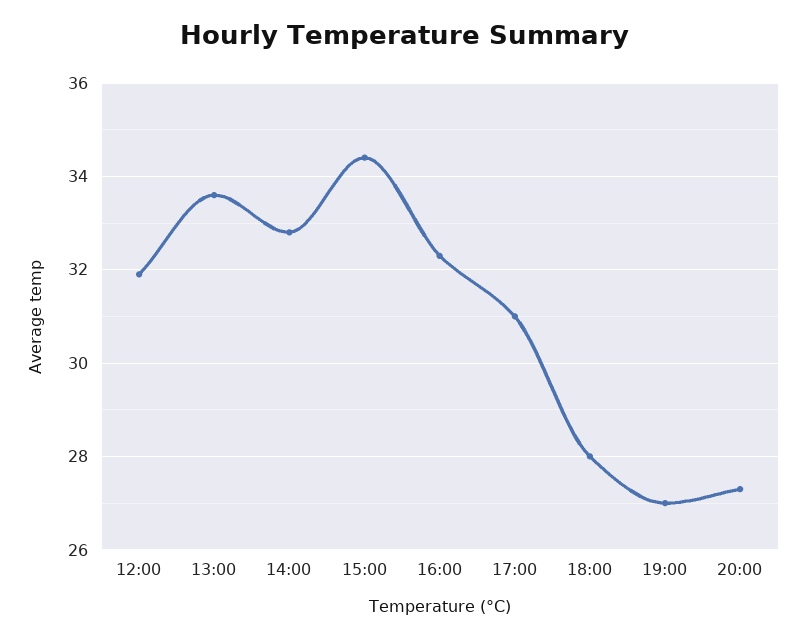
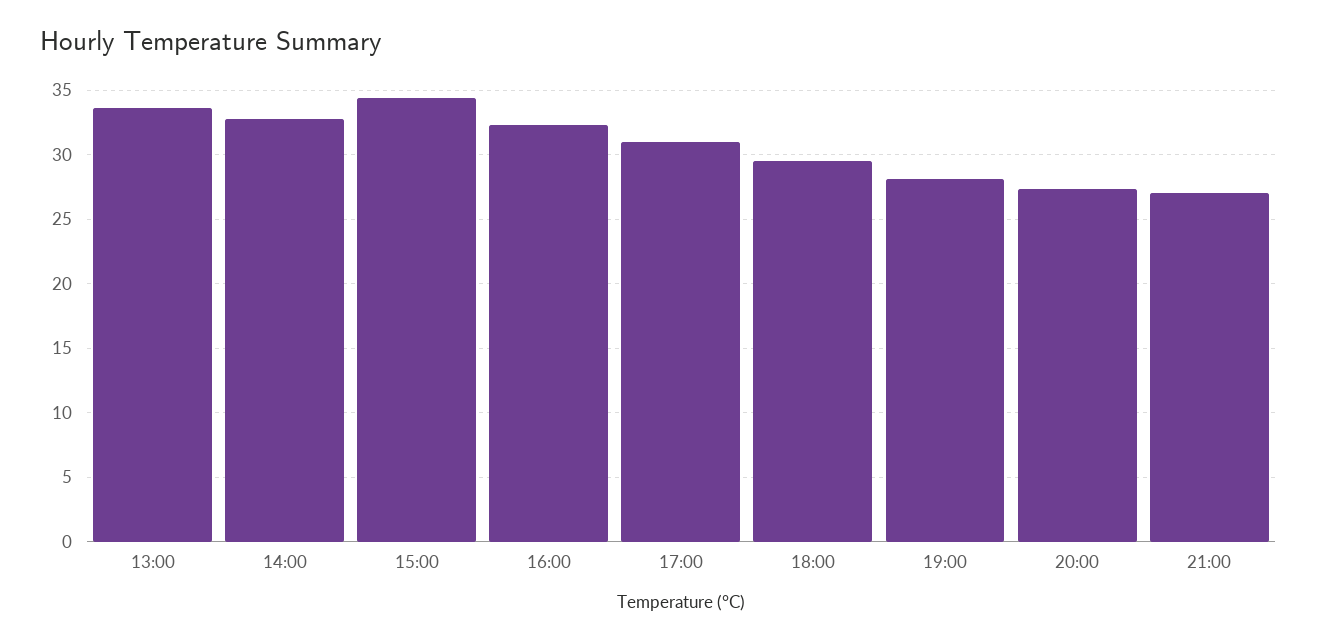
12:00: 32 -> none
18:00: 28 -> 29.5
19:00: 27 -> 28
21:00: none -> 27

